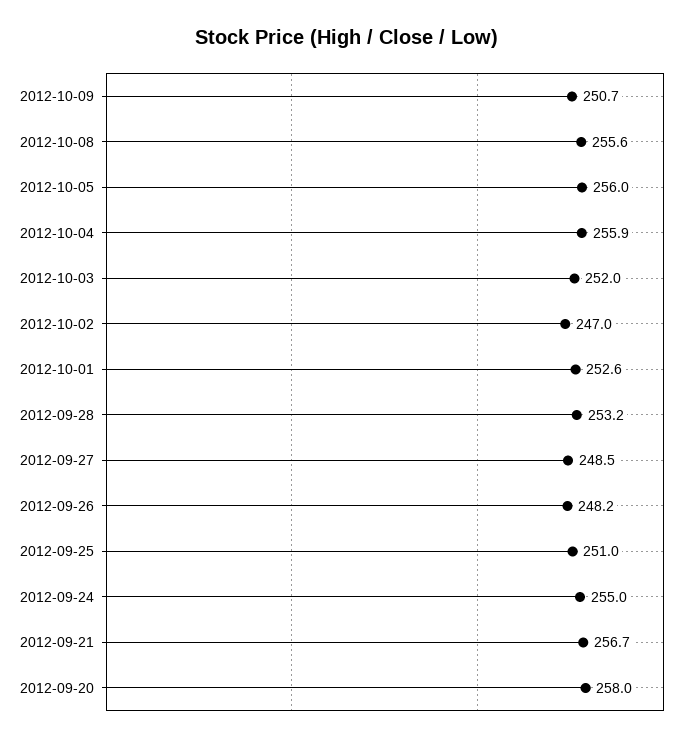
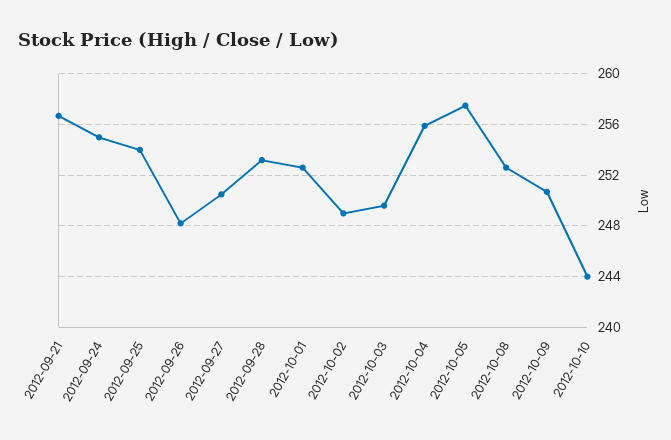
2012-10-08: 255.6 -> 252.5
2012-10-05: 256 -> 257.5
2012-10-03: 252 -> 249.5
2012-10-02: 247 -> 249
2012-09-27: 248.5 -> 250.5
2012-09-25: 251 -> 254
2012-09-20: 258 -> none
2012-10-10: none -> 244

